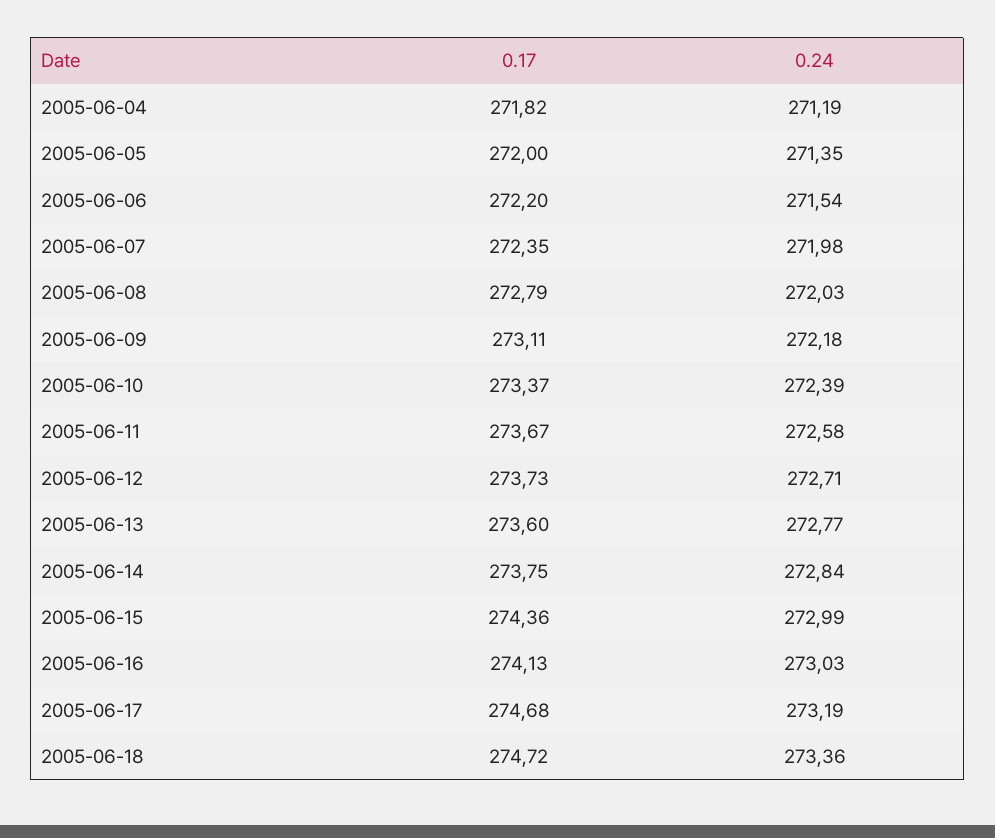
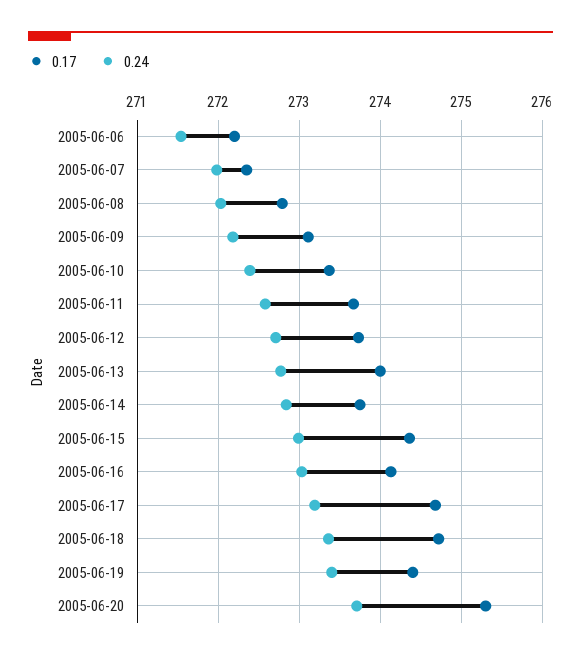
0.17, 2005-06-04: 271.82 -> none
0.24, 2005-06-04: 271.19 -> none
0.17, 2005-06-05: 272 -> none
0.24, 2005-06-05: 271.35 -> none
0.17, 2005-06-13: 273.6 -> 274
0.17, 2005-06-19: none -> 274.4
0.24, 2005-06-19: none -> 273.4
0.17, 2005-06-20: none -> 275.3
0.24, 2005-06-20: none -> 273.7

